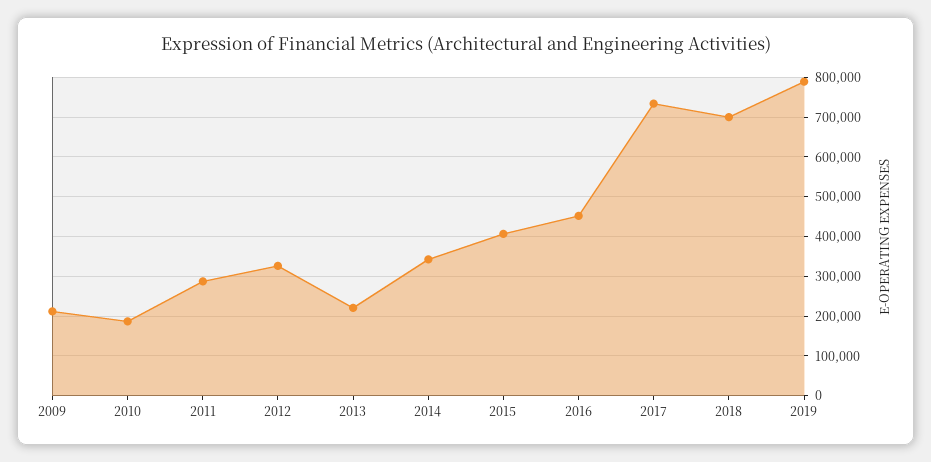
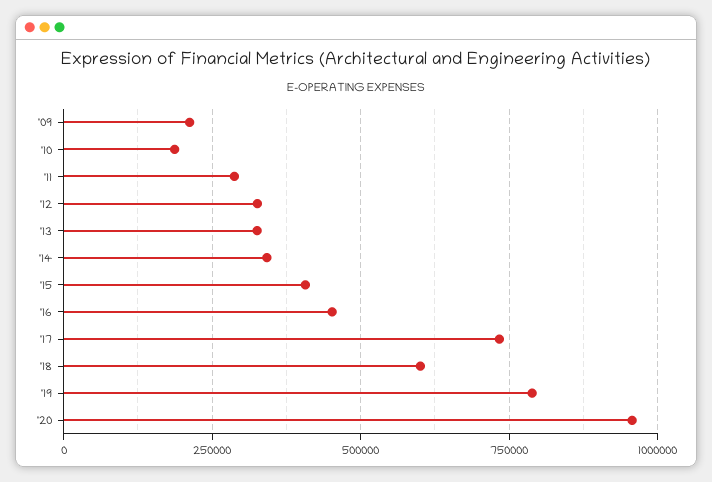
2013: 220000 -> 325000
2018: 700000 -> 600000
'20: none -> 950000

